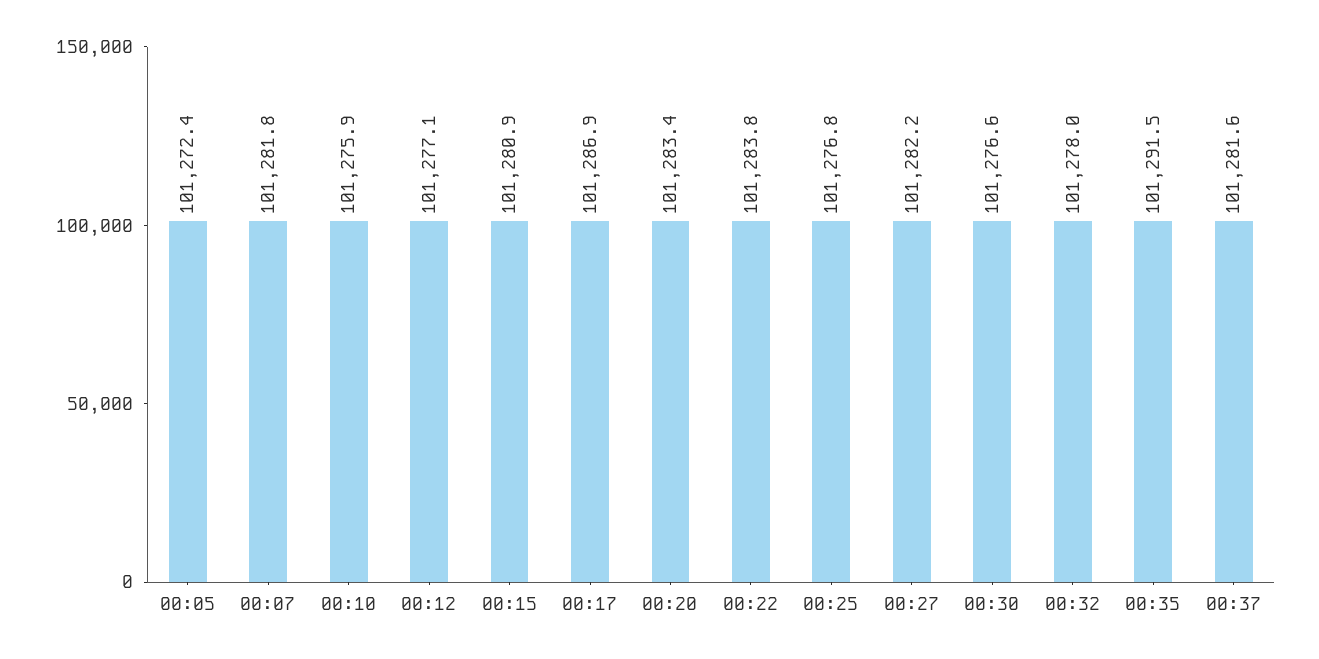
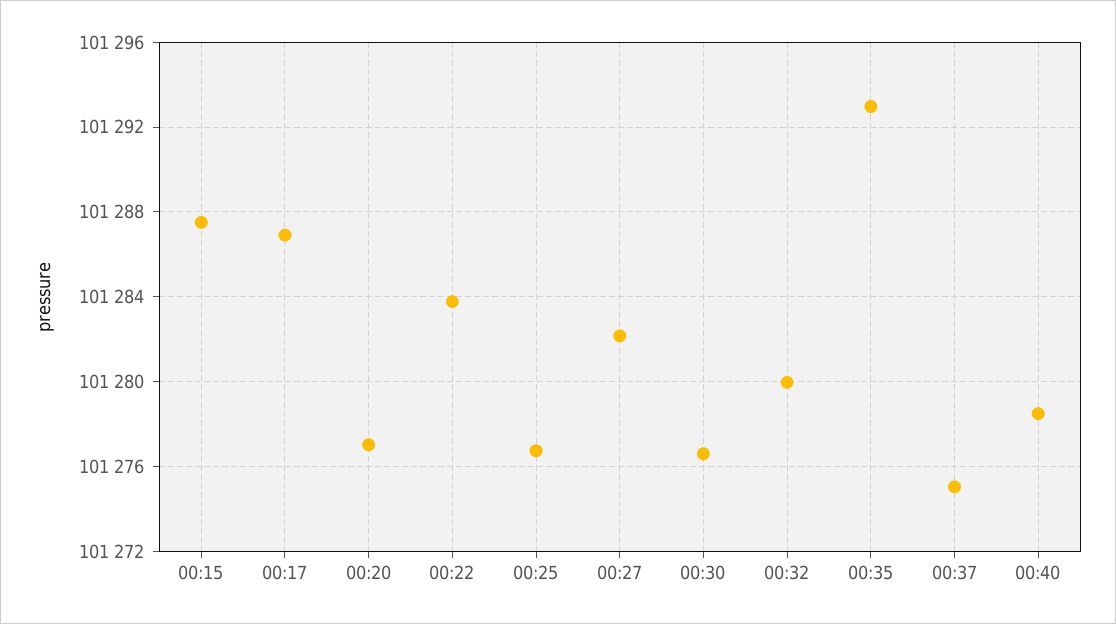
00:05: 101272.4 -> none
00:07: 101281.8 -> none
00:10: 101275.9 -> none
00:12: 101277.1 -> none
00:15: 101280.9 -> 101287.5
00:20: 101283.4 -> 101277
00:32: 101278 -> 101280
00:35: 101291.5 -> 101293
00:37: 101281.6 -> 101275
00:40: none -> 101278.5

